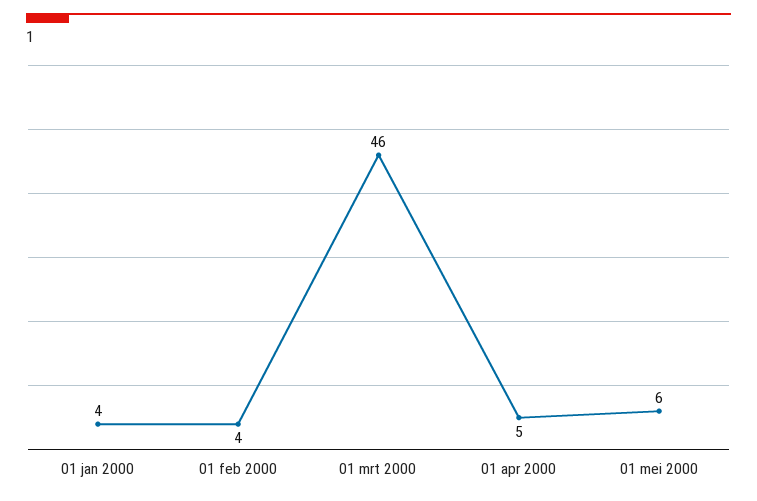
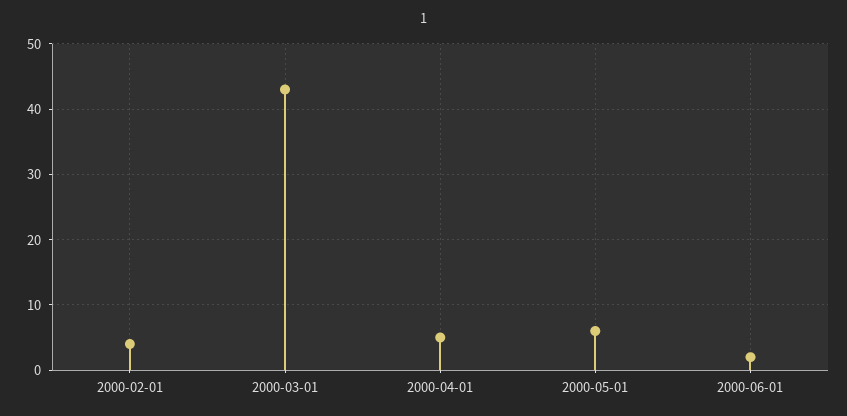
01 jan 2000: 4 -> none
01 mrt 2000: 46 -> 43
2000-06-01: none -> 2

